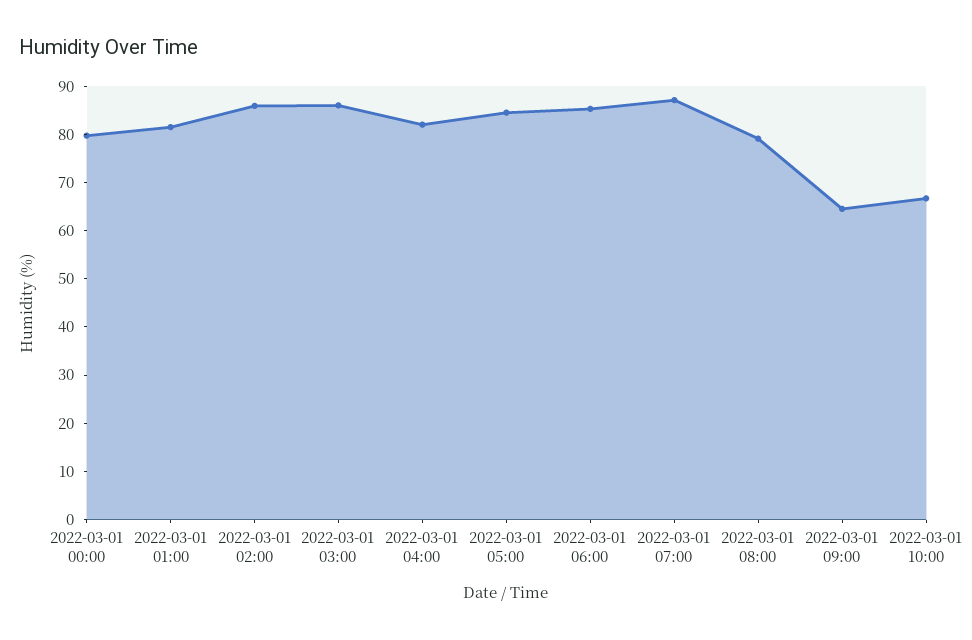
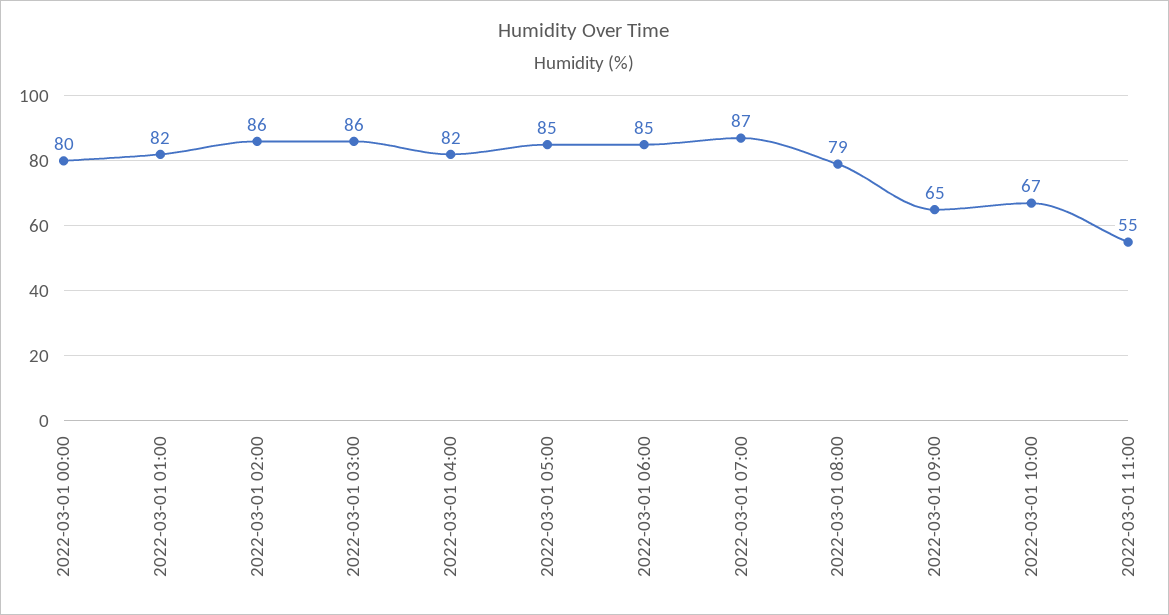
2022-03-01 11:00: none -> 55

